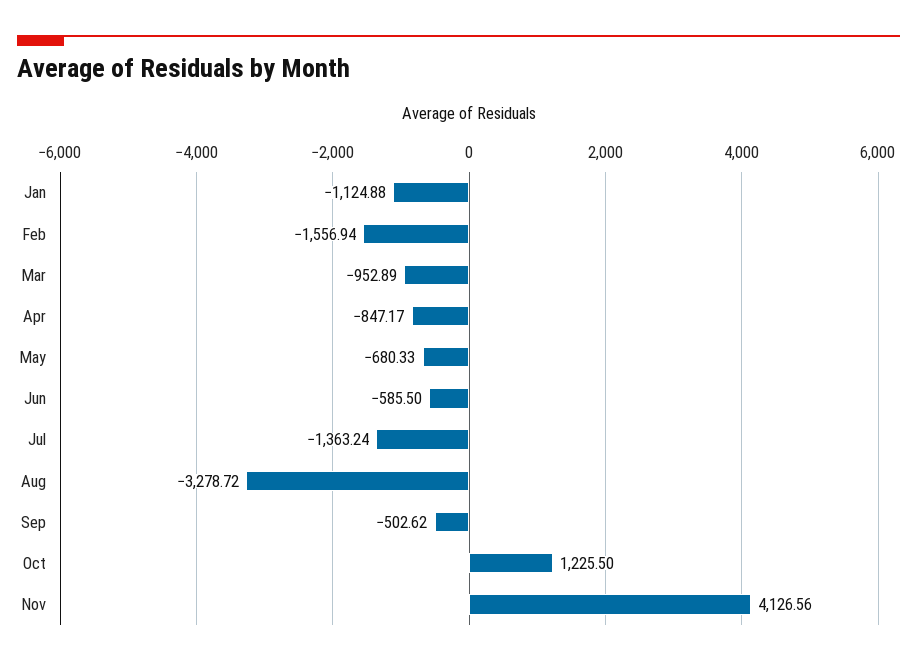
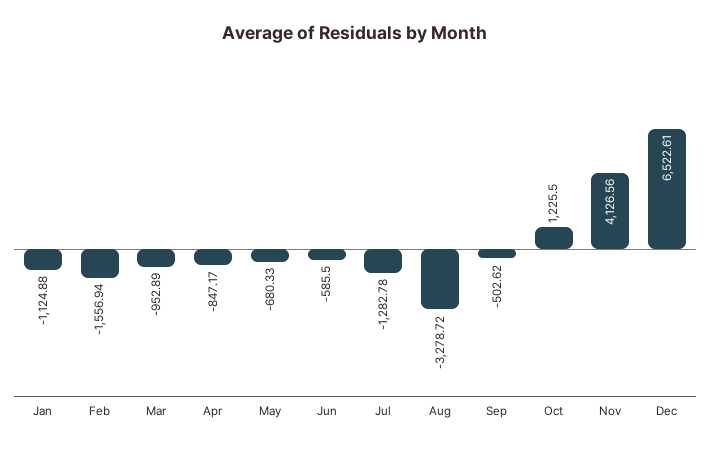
Jul: -1363.24 -> -1282.78
Dec: none -> 6522.61

